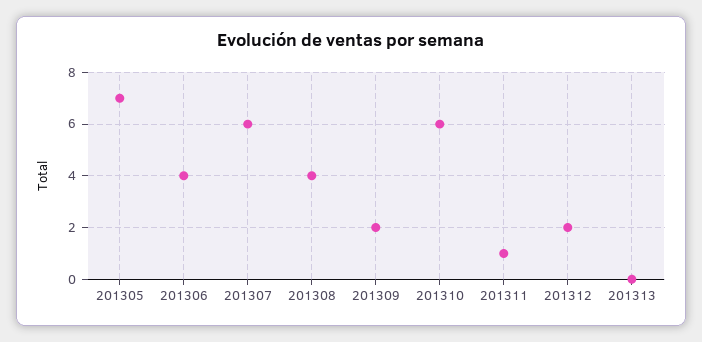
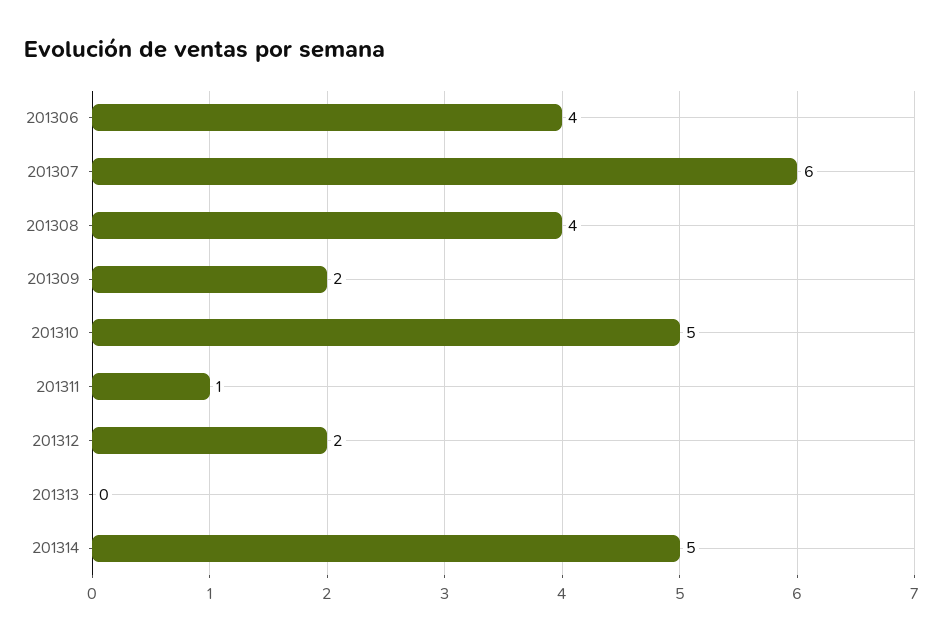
201305: 7 -> none
201310: 6 -> 5
201314: none -> 5

